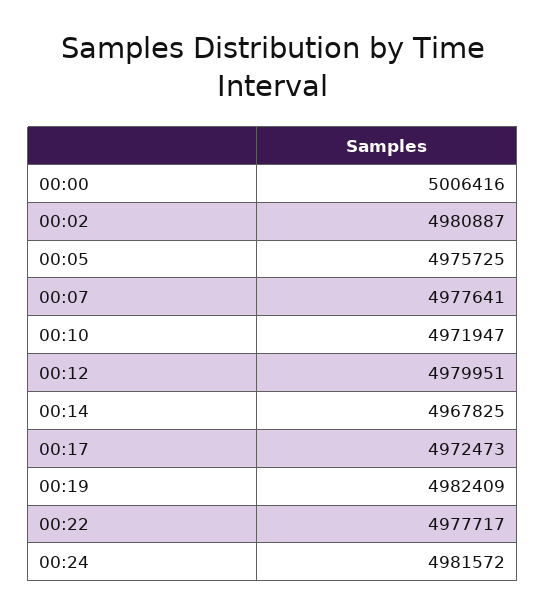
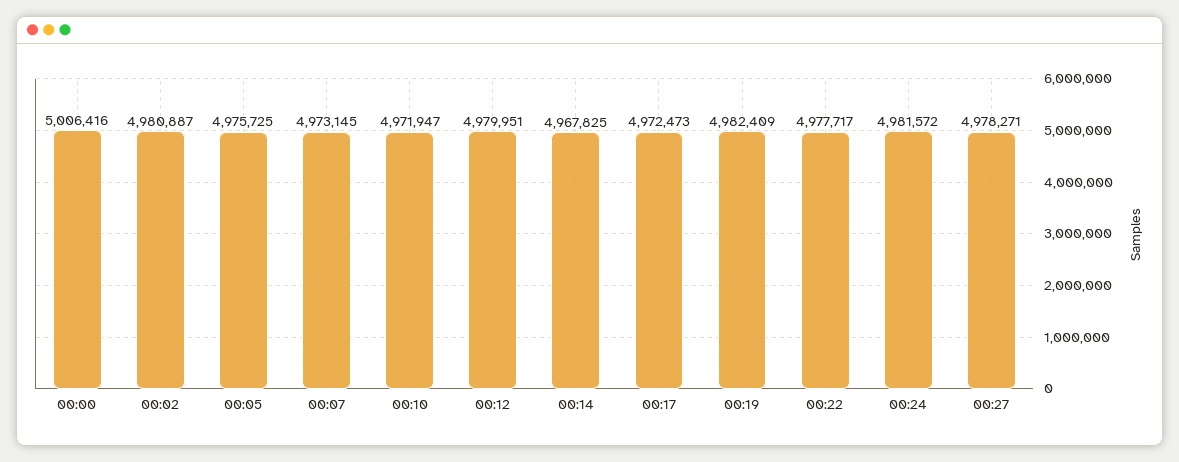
00:07: 4977641 -> 4973145
00:27: none -> 4978271

